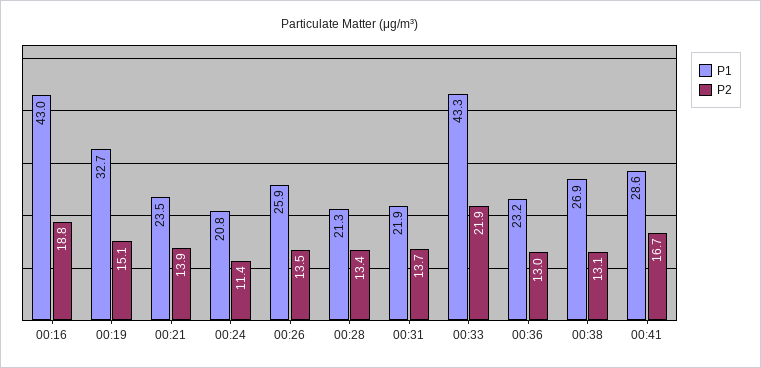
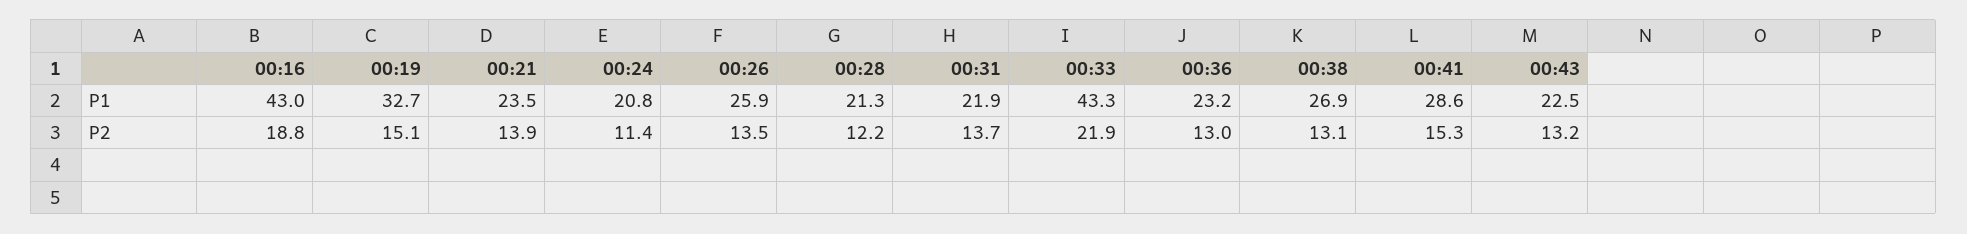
P2, 00:28: 13.4 -> 12.2
P2, 00:41: 16.7 -> 15.3
P1, 00:43: none -> 22.5
P2, 00:43: none -> 13.2

